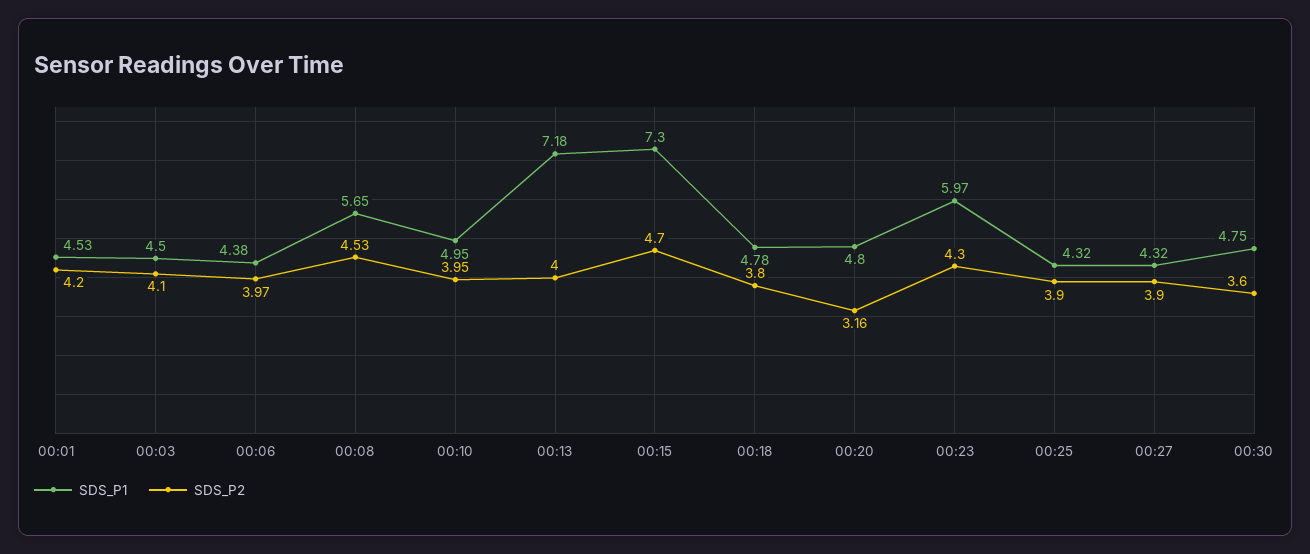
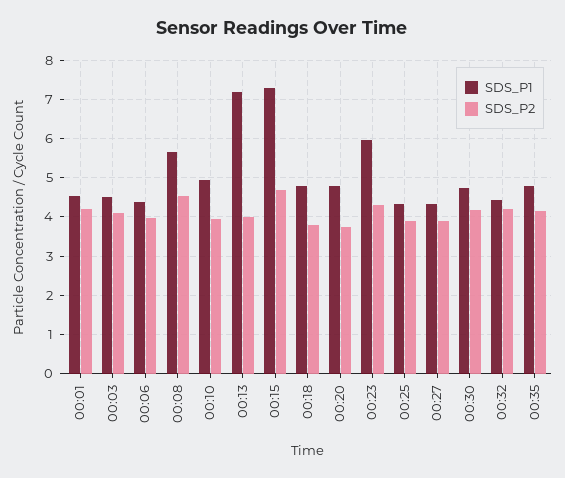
SDS_P2, 00:20: 3.16 -> 3.8
SDS_P2, 00:30: 3.6 -> 4.2
SDS_P1, 00:32: none -> 4.4
SDS_P2, 00:32: none -> 4.2
SDS_P1, 00:35: none -> 4.8
SDS_P2, 00:35: none -> 4.2

